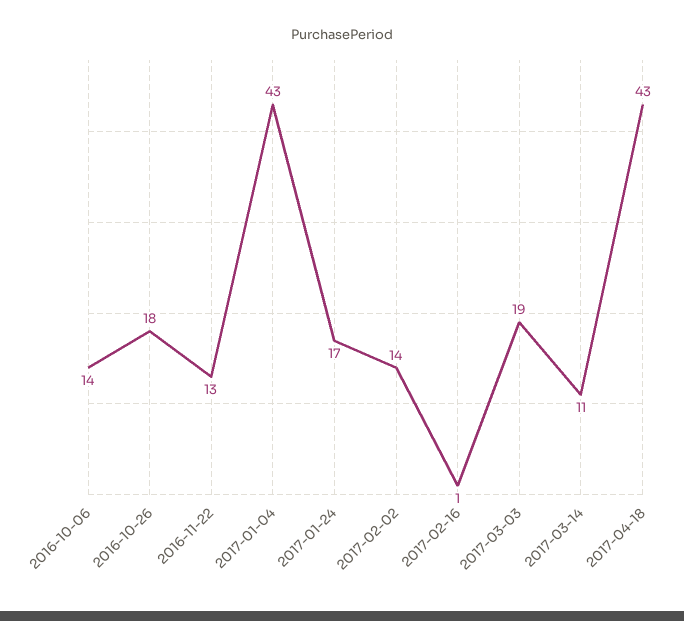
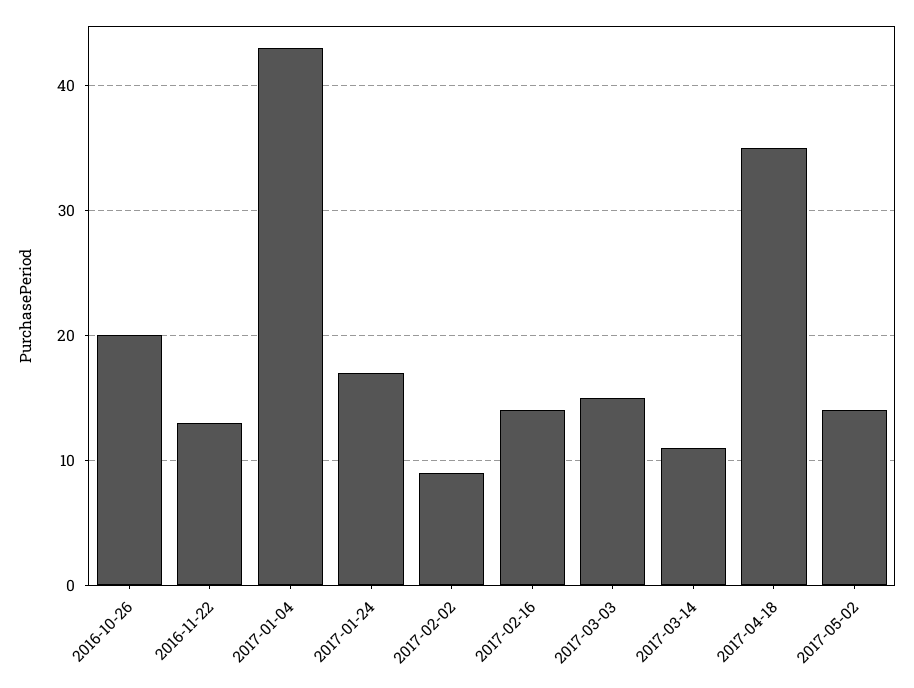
2016-10-06: 14 -> none
2016-10-26: 18 -> 20
2017-02-02: 14 -> 9
2017-02-16: 1 -> 14
2017-03-03: 19 -> 15
2017-04-18: 43 -> 35
2017-05-02: none -> 14

